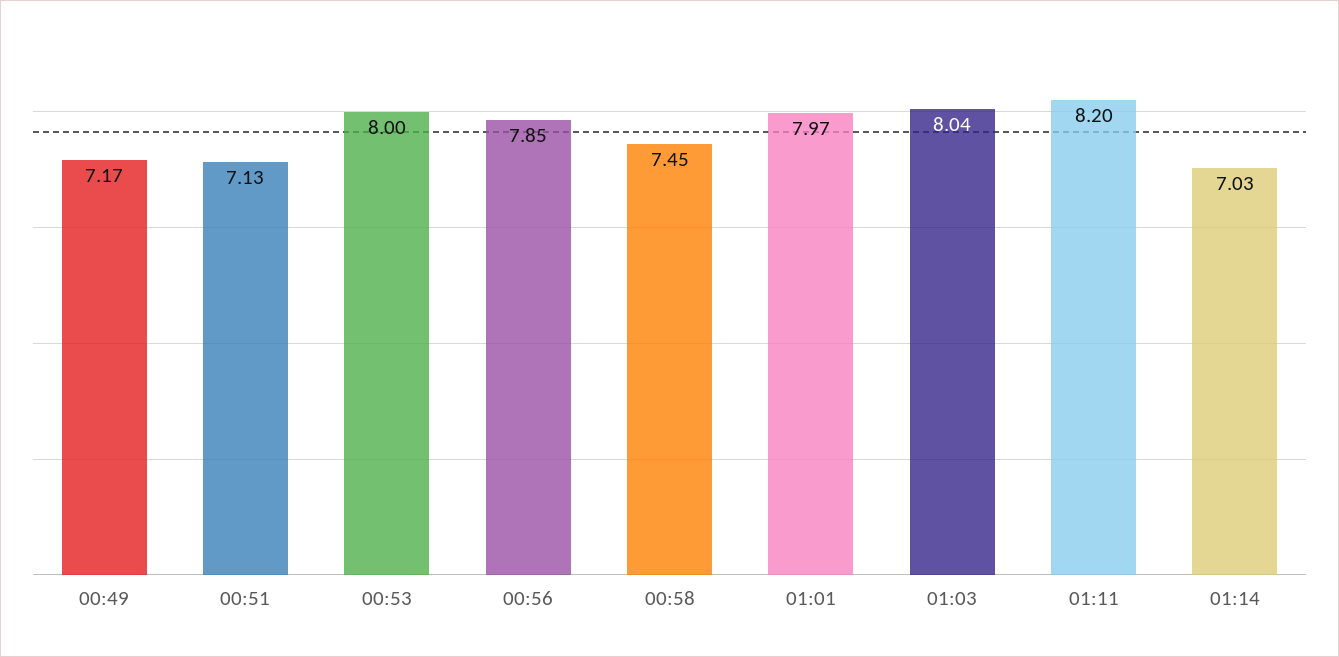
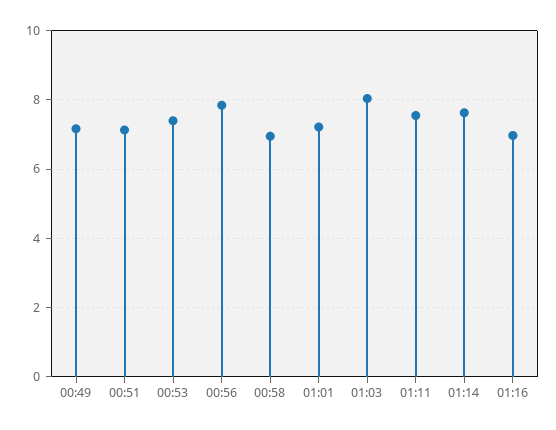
00:53: 8 -> 7.4
00:58: 7.45 -> 7
01:01: 7.97 -> 7.2
01:11: 8.2 -> 7.6
01:14: 7.03 -> 7.6
01:16: none -> 7

